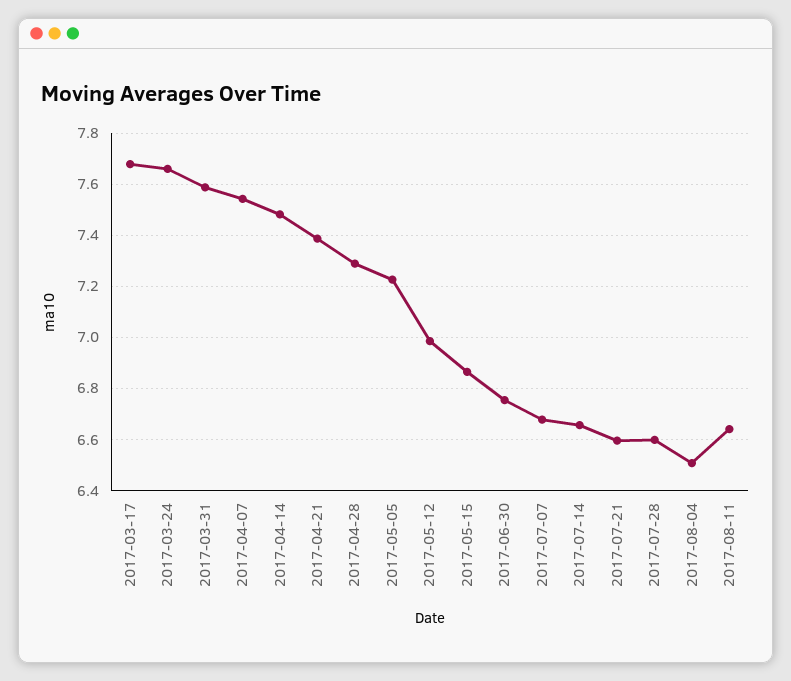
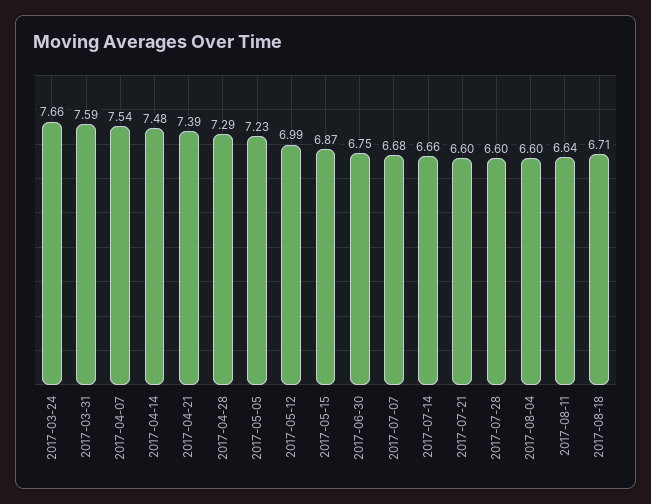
2017-03-17: 7.675 -> none
2017-08-04: 6.5 -> 6.6
2017-08-18: none -> 6.71

